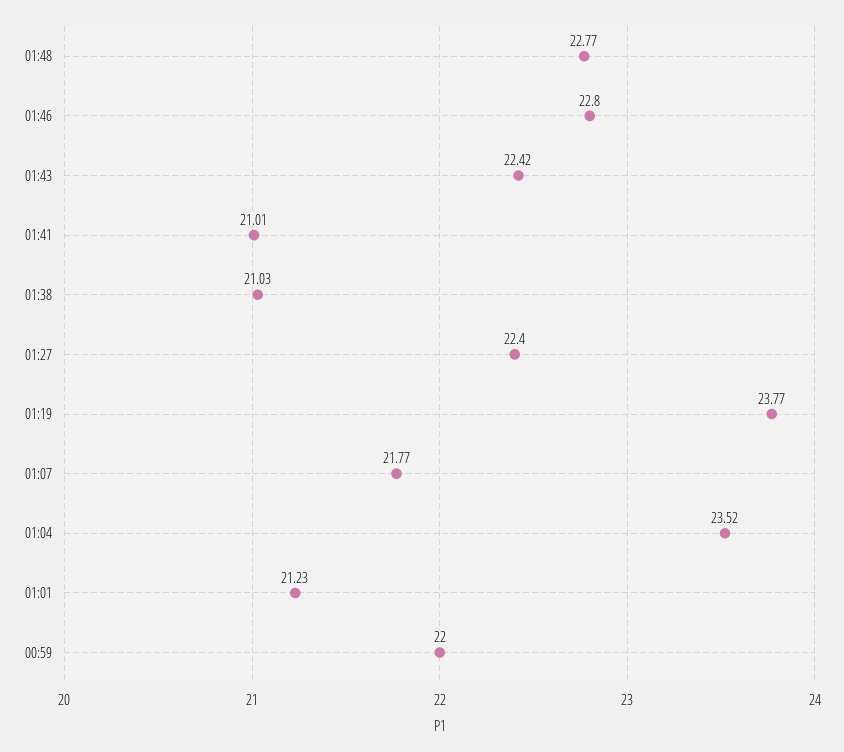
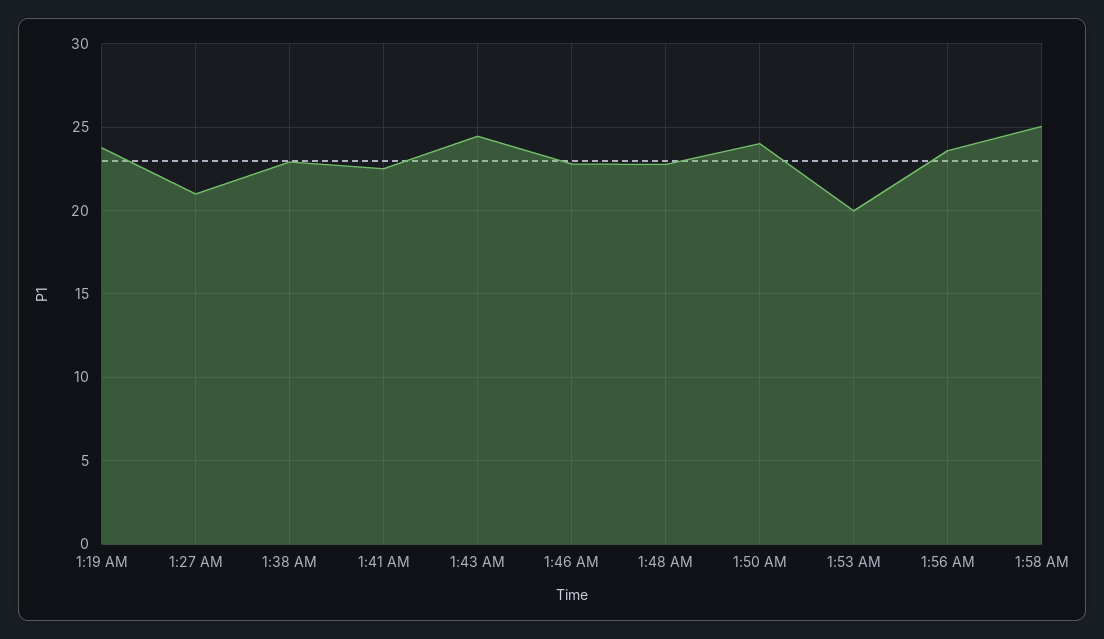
01:43: 22.42 -> 24.5
01:41: 21.01 -> 22.5
01:38: 21.03 -> 23
01:27: 22.4 -> 21
01:07: 21.77 -> none
01:04: 23.52 -> none
01:01: 21.23 -> none
00:59: 22 -> none
1:50 AM: none -> 24
1:53 AM: none -> 20
1:56 AM: none -> 23.5
1:58 AM: none -> 25

